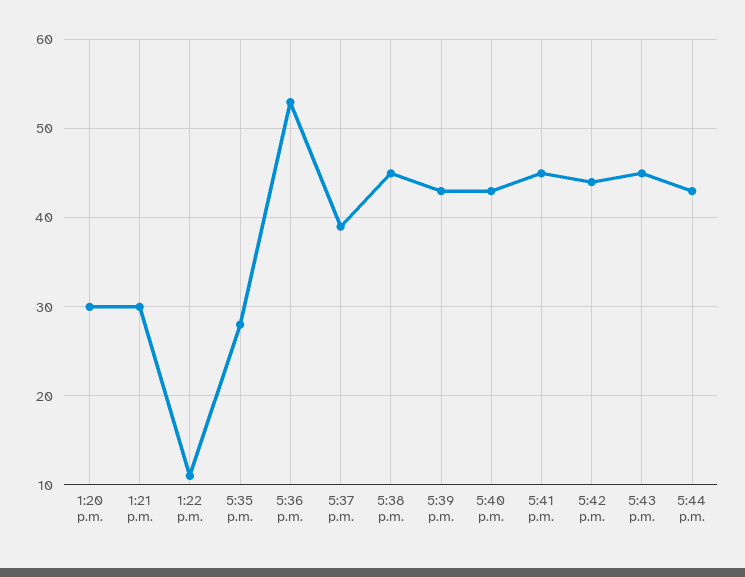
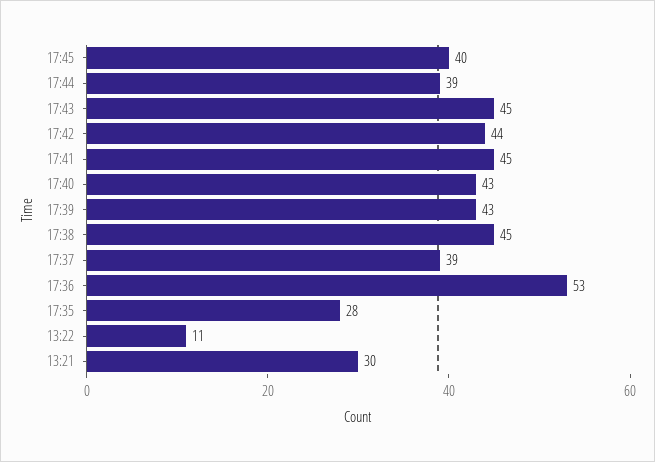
1:20 p.m.: 30 -> none
5:44 p.m.: 43 -> 39
17:45: none -> 40

